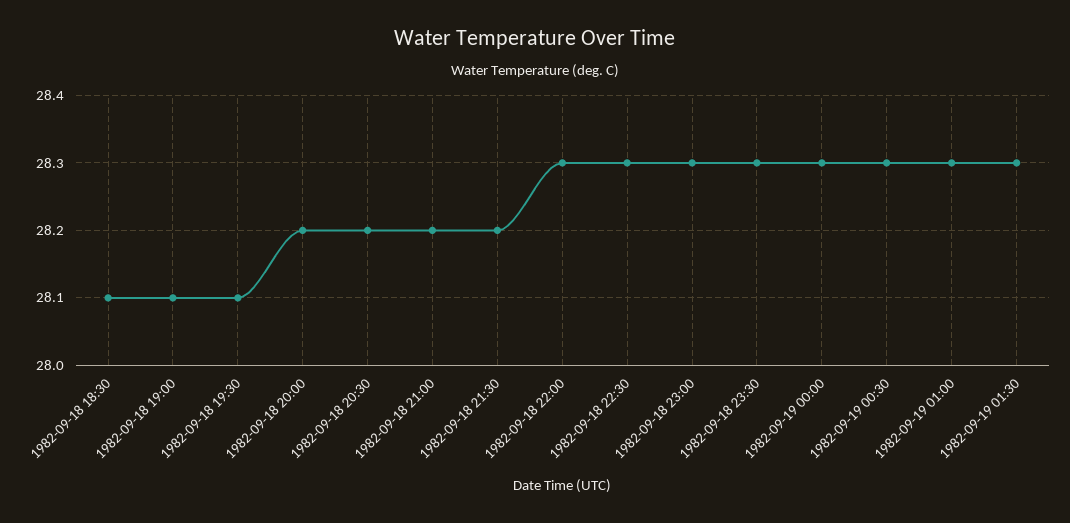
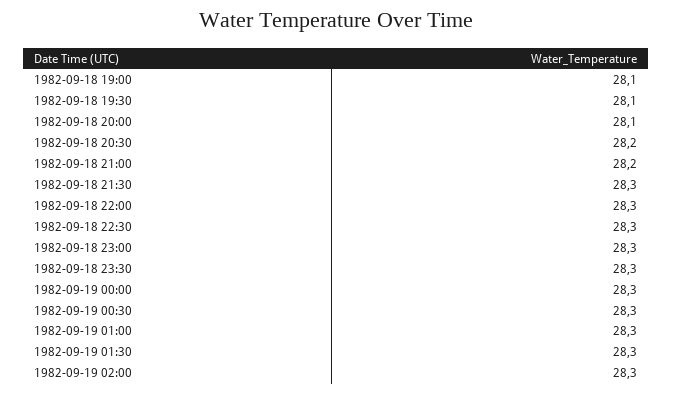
1982-09-18 18:30: 28.1 -> none
1982-09-18 20:00: 28.2 -> 28.1
1982-09-18 21:30: 28.2 -> 28.3
1982-09-19 02:00: none -> 28.3

